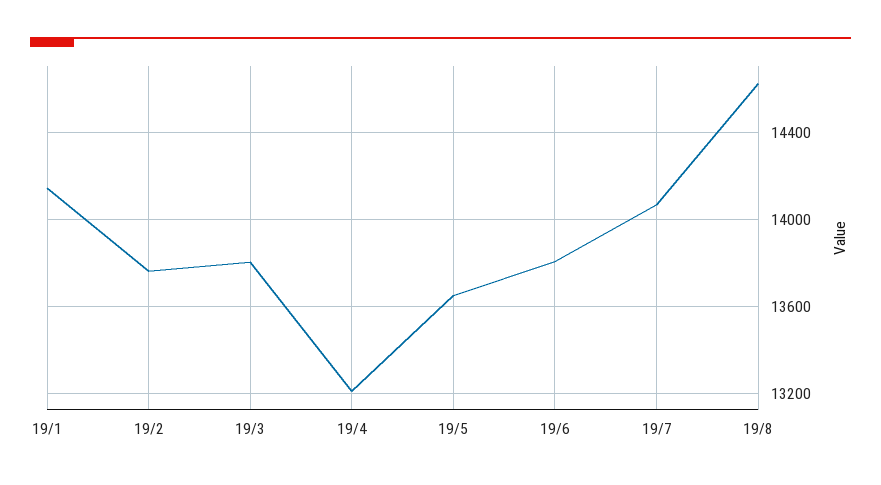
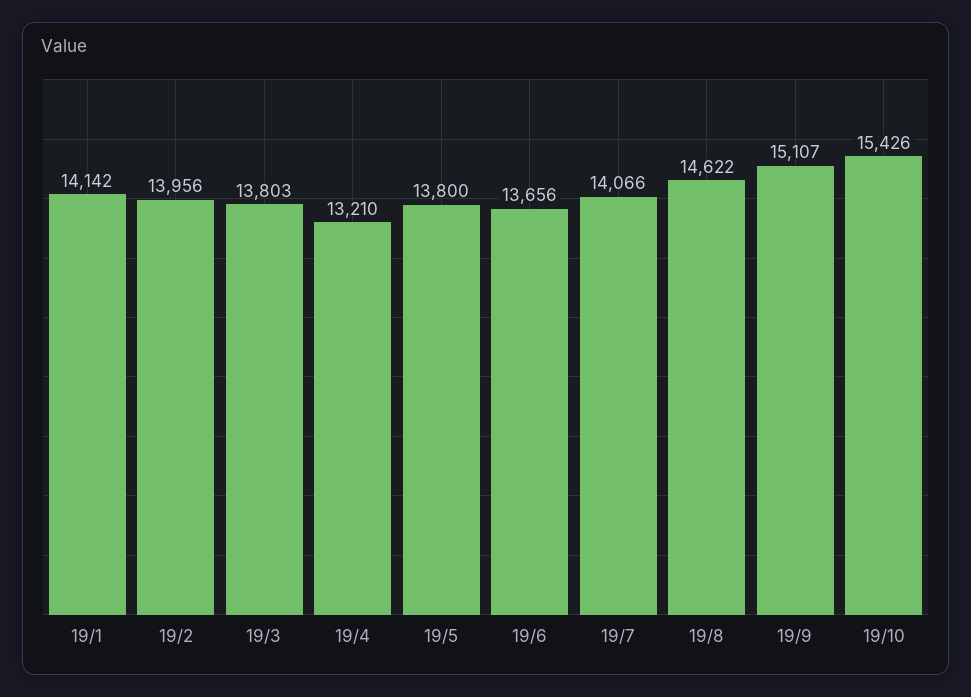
19/2: 13750 -> 13956
19/5: 13650 -> 13800
19/6: 13800 -> 13656
19/9: none -> 15107
19/10: none -> 15426

